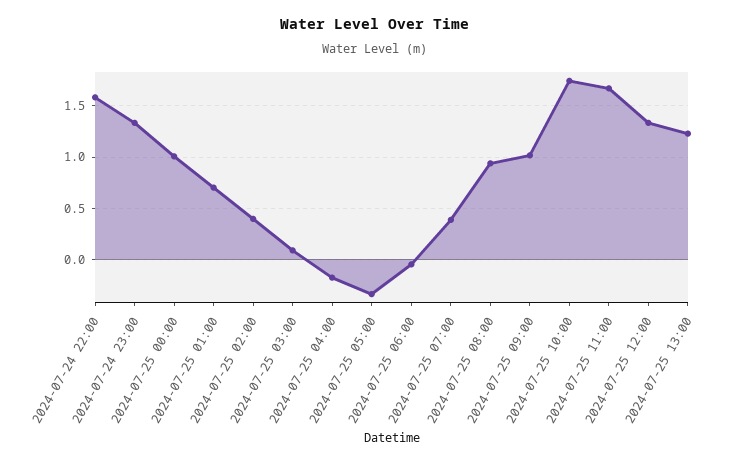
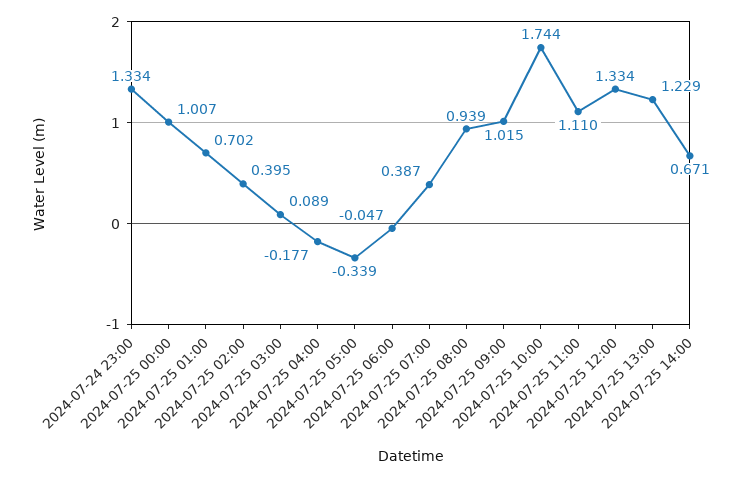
2024-07-24 22:00: 1.6 -> none
2024-07-25 11:00: 1.7 -> 1.11
2024-07-25 14:00: none -> 0.671

